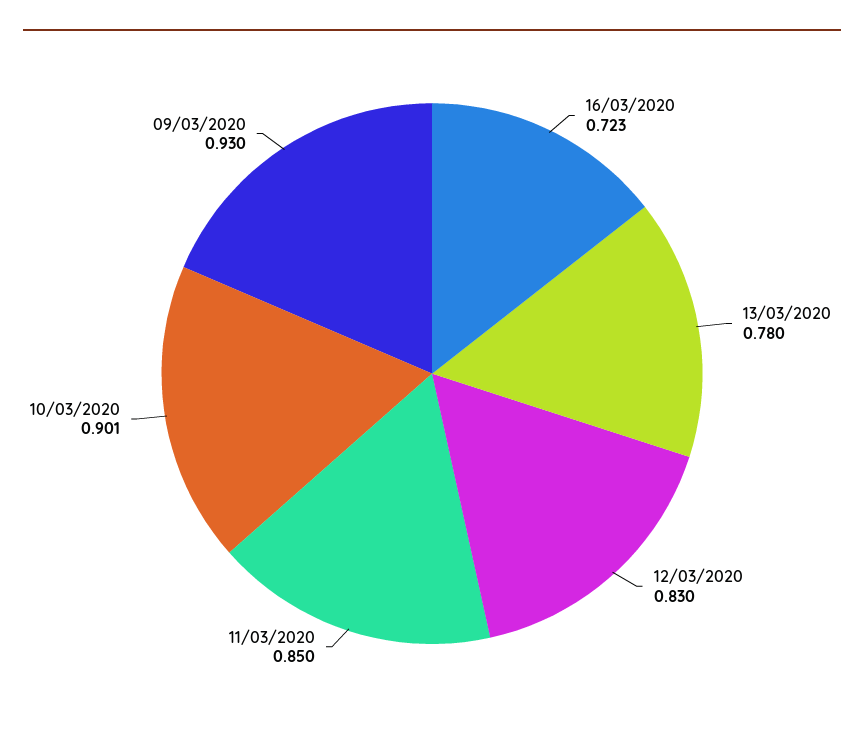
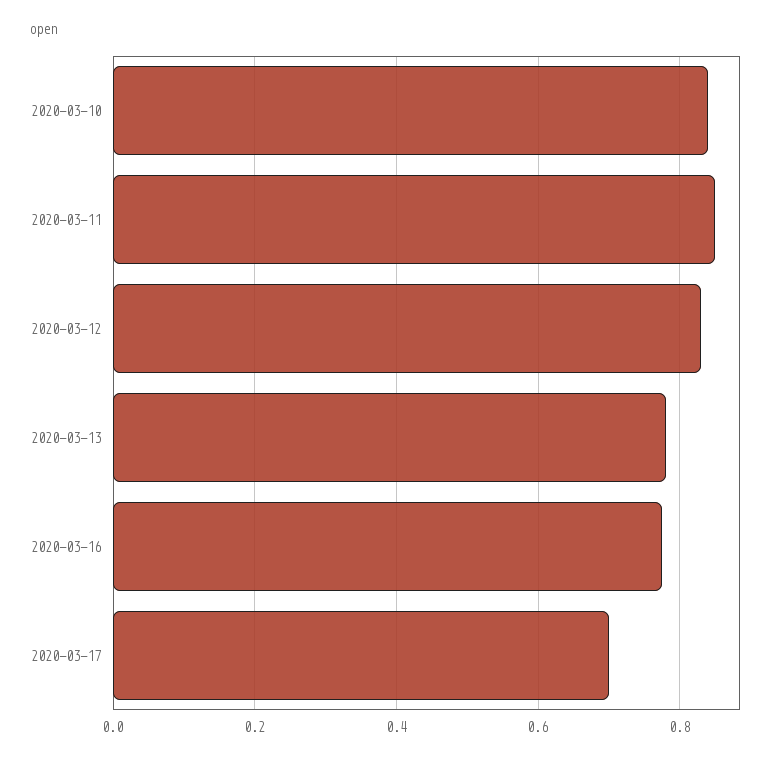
16/03/2020: 0.723 -> 0.78
10/03/2020: 0.901 -> 0.84
09/03/2020: 0.93 -> none
2020-03-17: none -> 0.7

